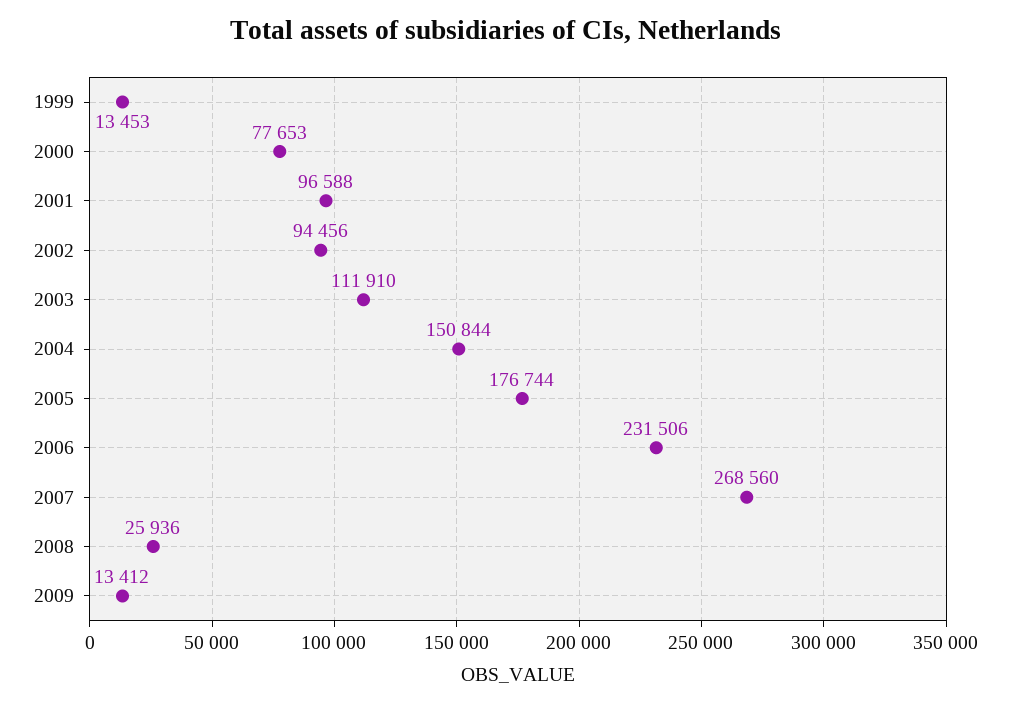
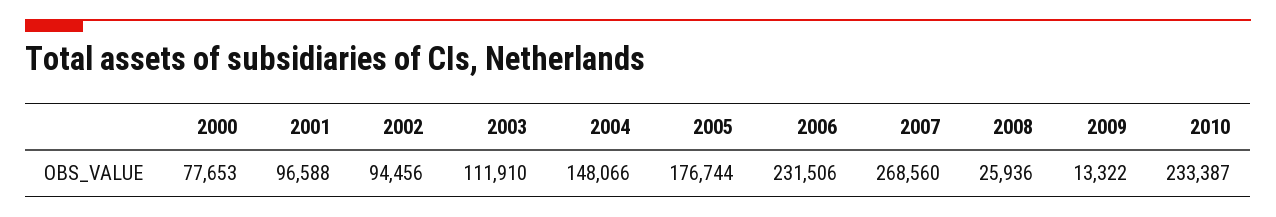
1999: 13453 -> none
2004: 150844 -> 148066
2009: 13412 -> 13322
2010: none -> 233387

